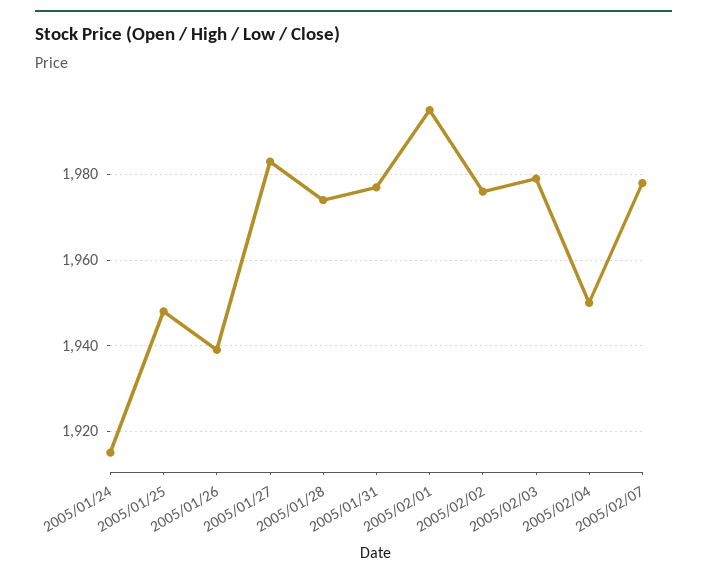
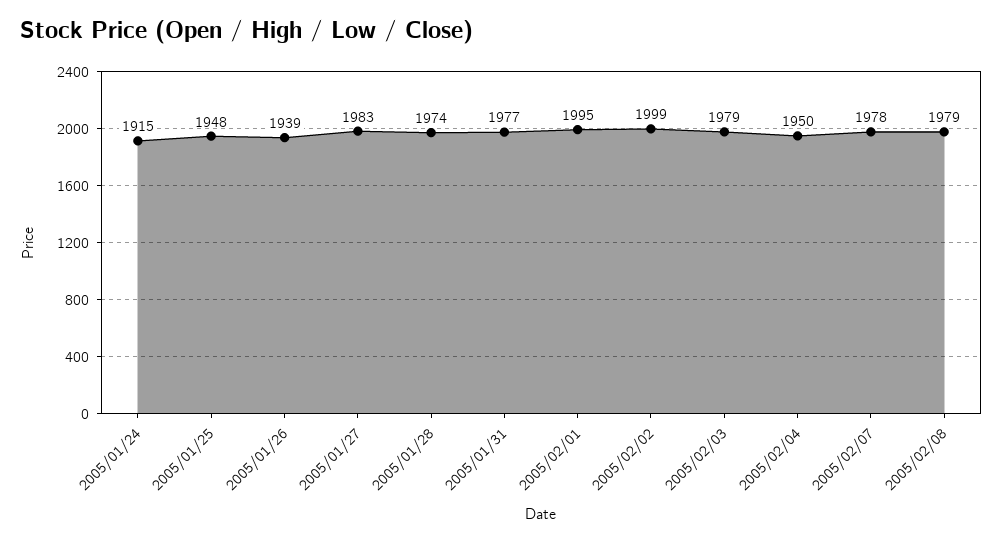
2005/02/02: 1975 -> 1999
2005/02/08: none -> 1979

